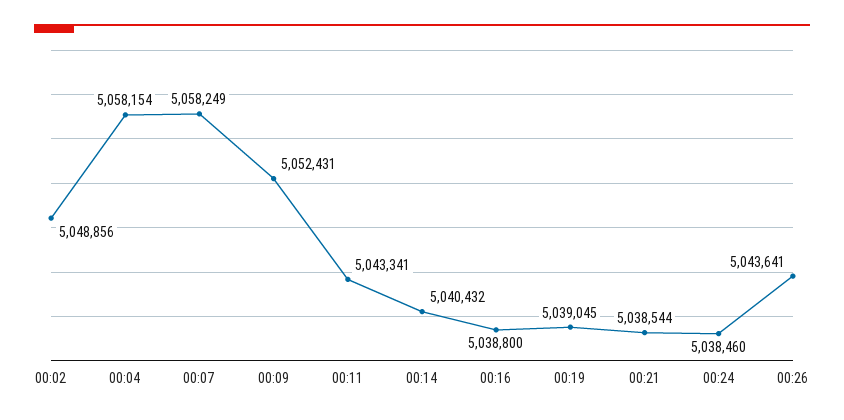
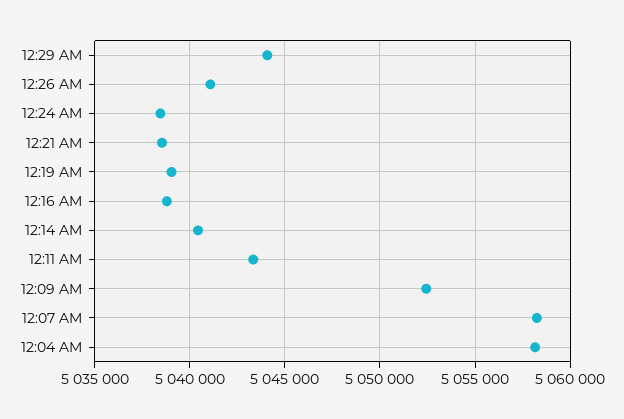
00:02: 5048856 -> none
00:26: 5043641 -> 5041000
12:29 AM: none -> 5044000

